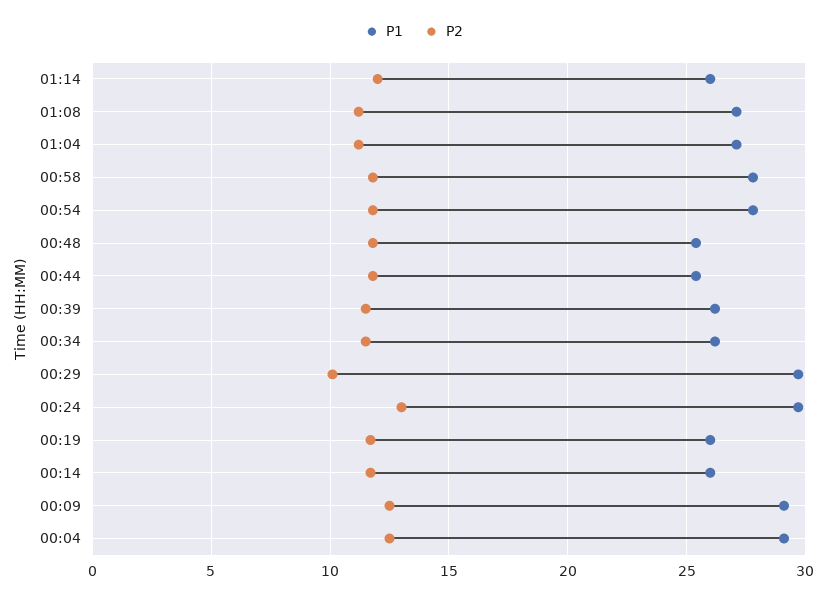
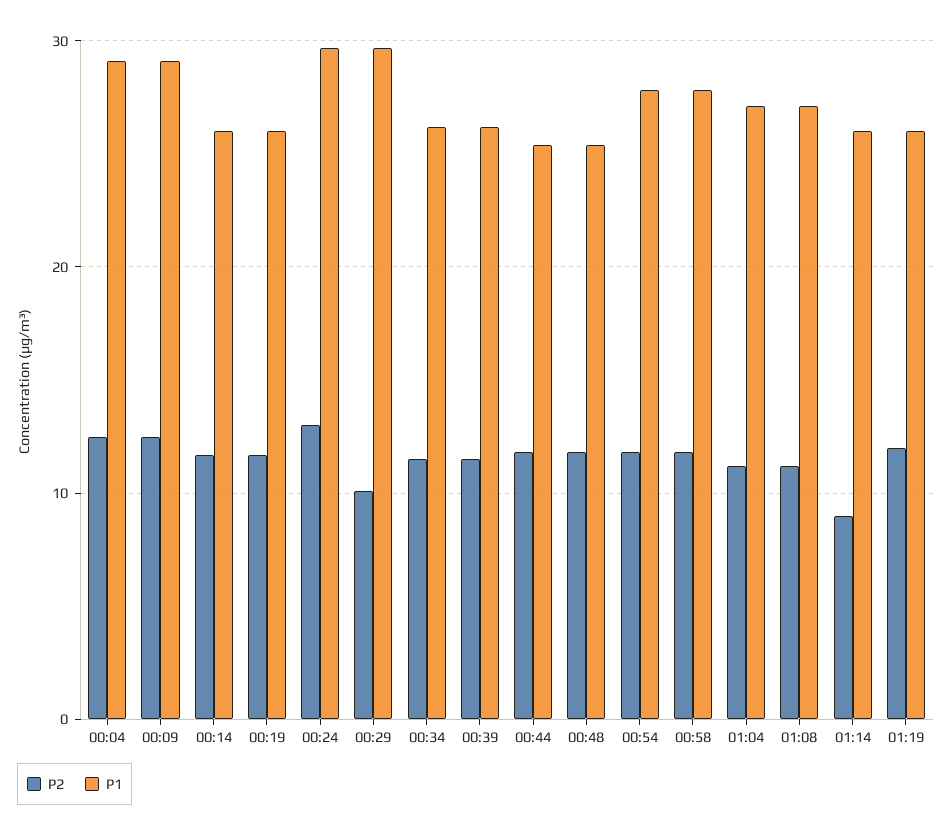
P2, 01:14: 12 -> 9
P2, 01:19: none -> 12
P1, 01:19: none -> 26

